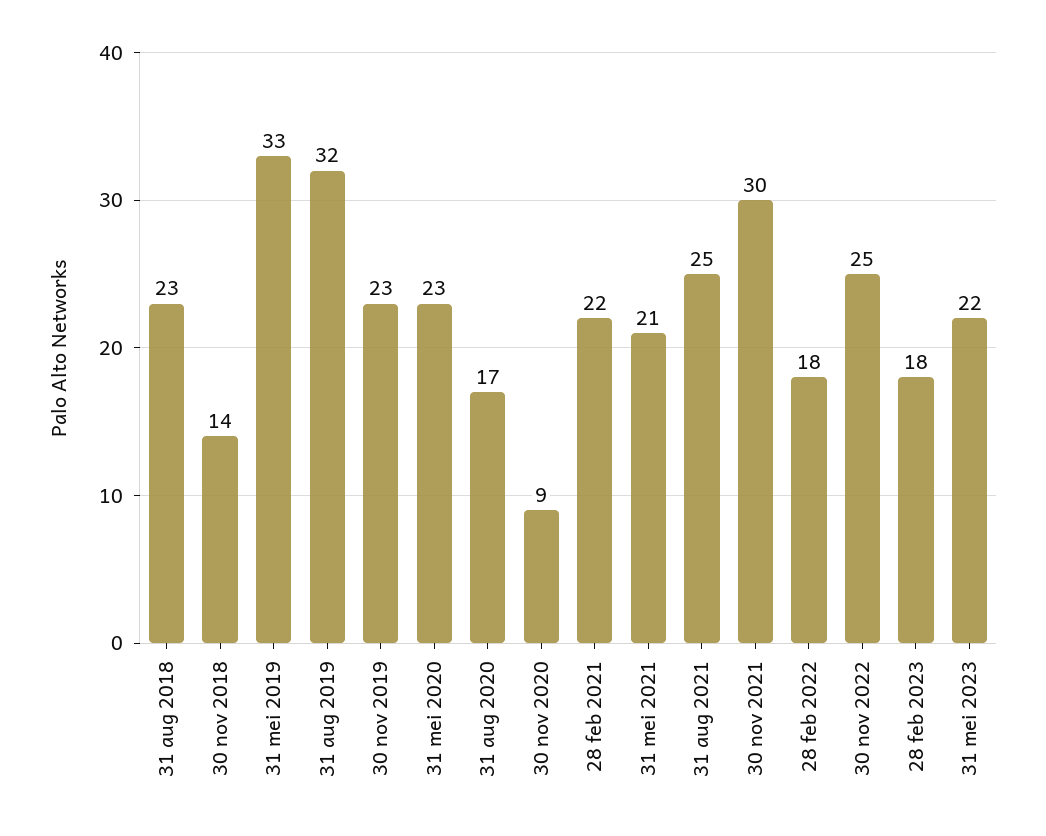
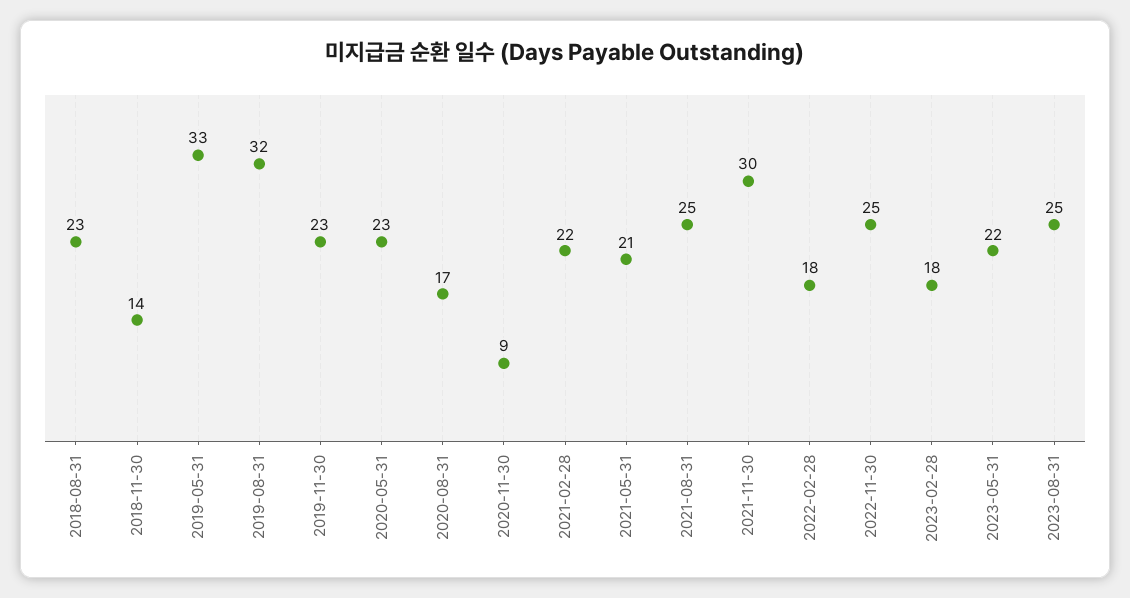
2023-08-31: none -> 25

